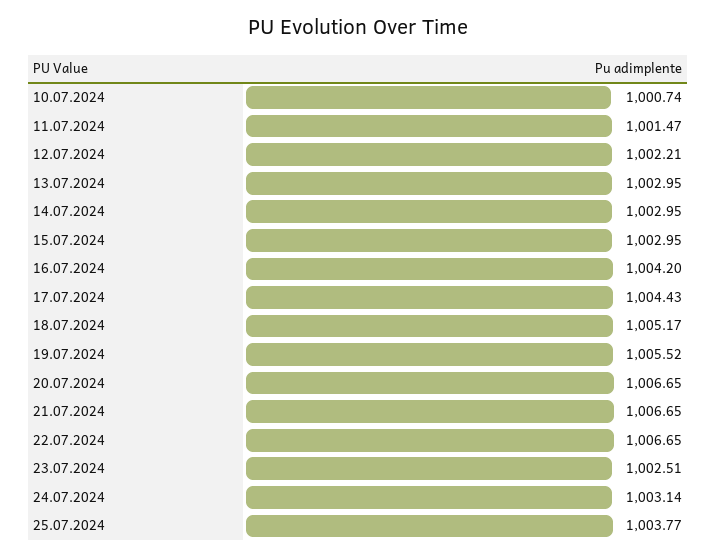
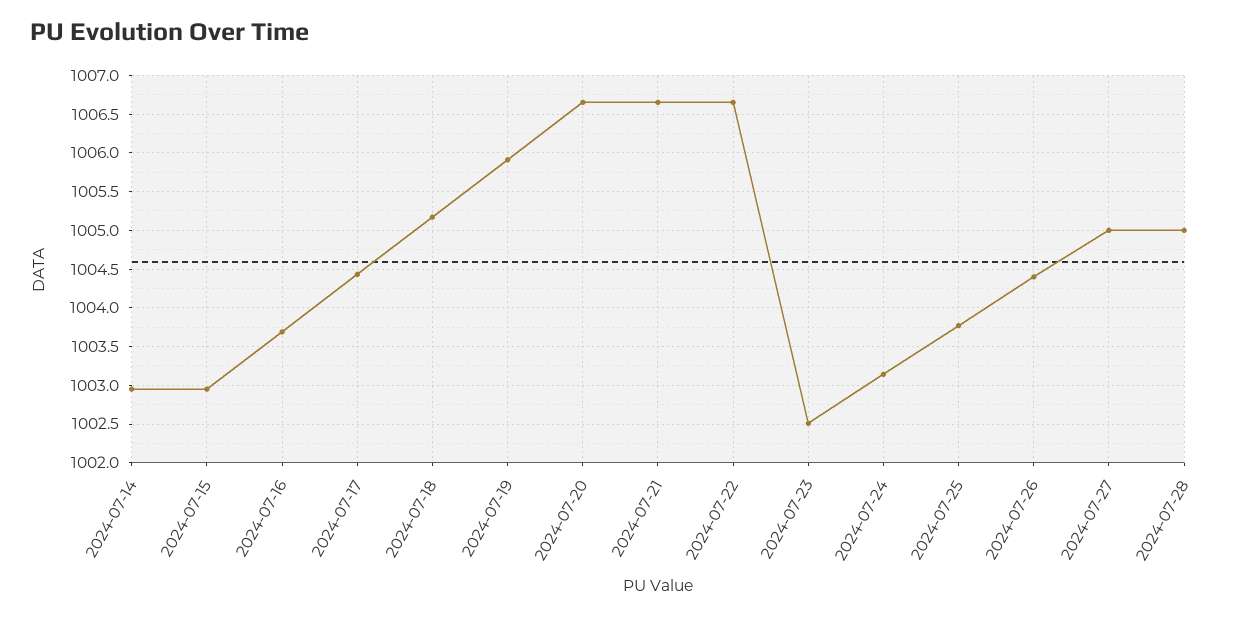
10.07.2024: 1000.74 -> none
11.07.2024: 1001.47 -> none
12.07.2024: 1002.21 -> none
13.07.2024: 1002.95 -> none
16.07.2024: 1004.2 -> 1003.7
19.07.2024: 1005.52 -> 1005.9
2024-07-26: none -> 1004.4
2024-07-27: none -> 1005
2024-07-28: none -> 1005

